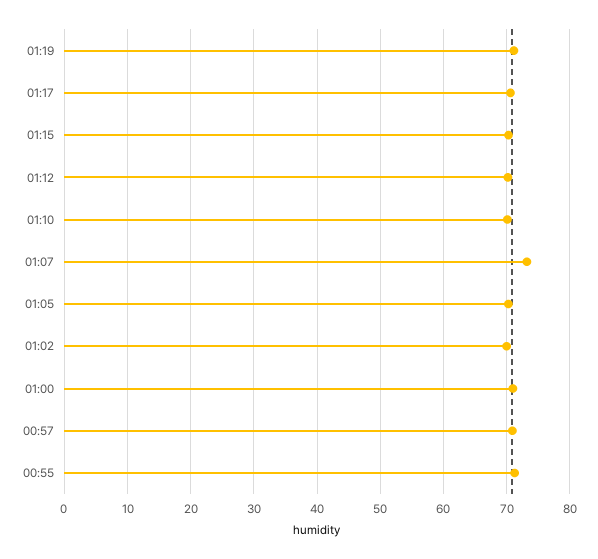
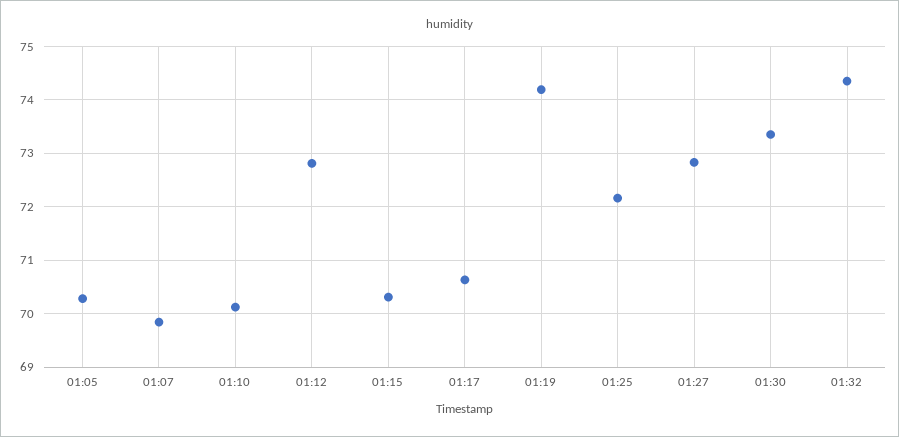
01:19: 71 -> 74.2
01:12: 70 -> 72.8
01:07: 73 -> 69.8
01:02: 70 -> none
01:00: 71 -> none
00:57: 71 -> none
00:55: 71 -> none
01:25: none -> 72.2
01:27: none -> 72.8
01:30: none -> 73.4
01:32: none -> 74.4

